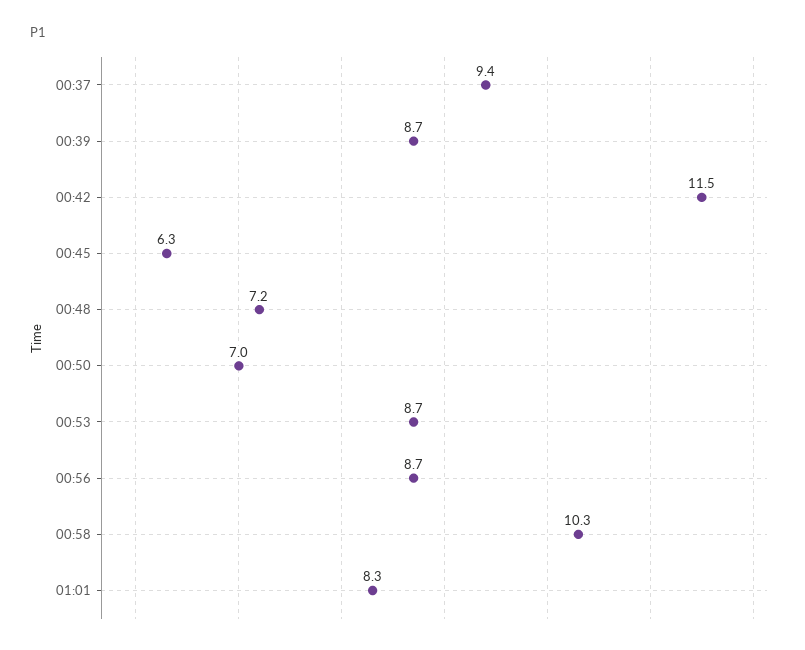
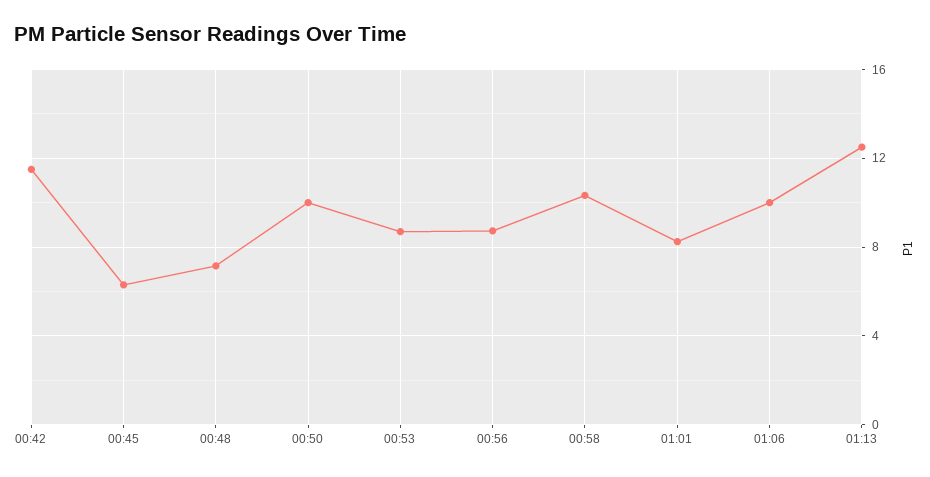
00:37: 9.4 -> none
00:39: 8.7 -> none
00:50: 7 -> 10
01:06: none -> 10
01:13: none -> 12.5

